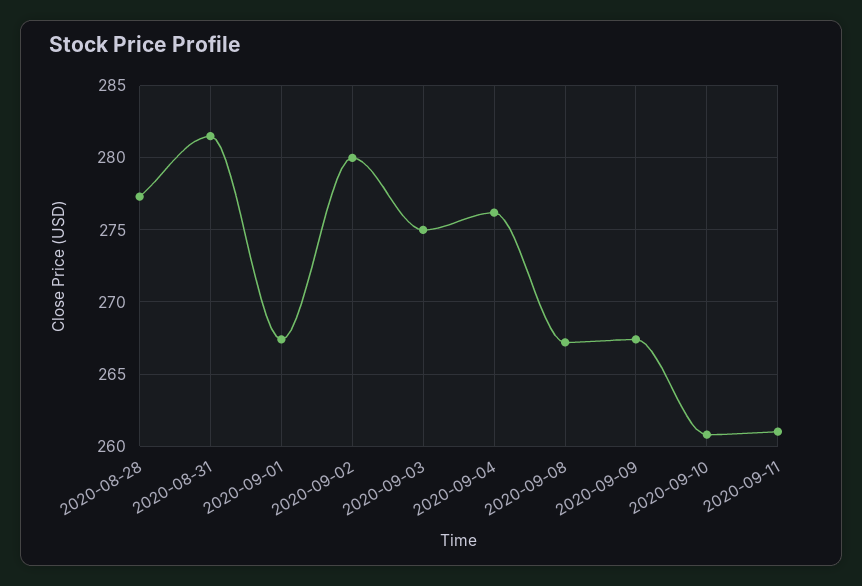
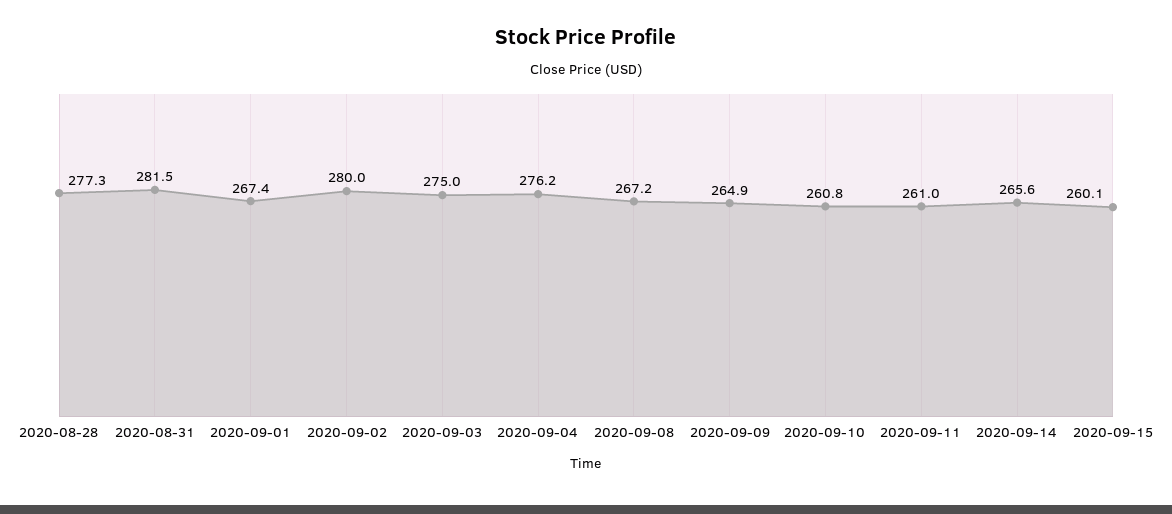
2020-09-09: 267.5 -> 264.9
2020-09-14: none -> 265.6
2020-09-15: none -> 260.1

